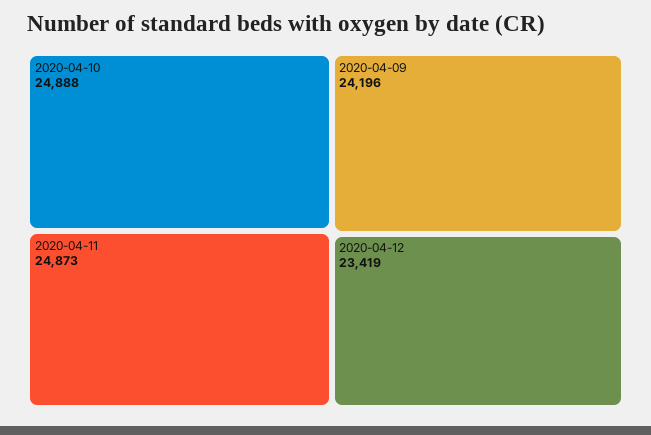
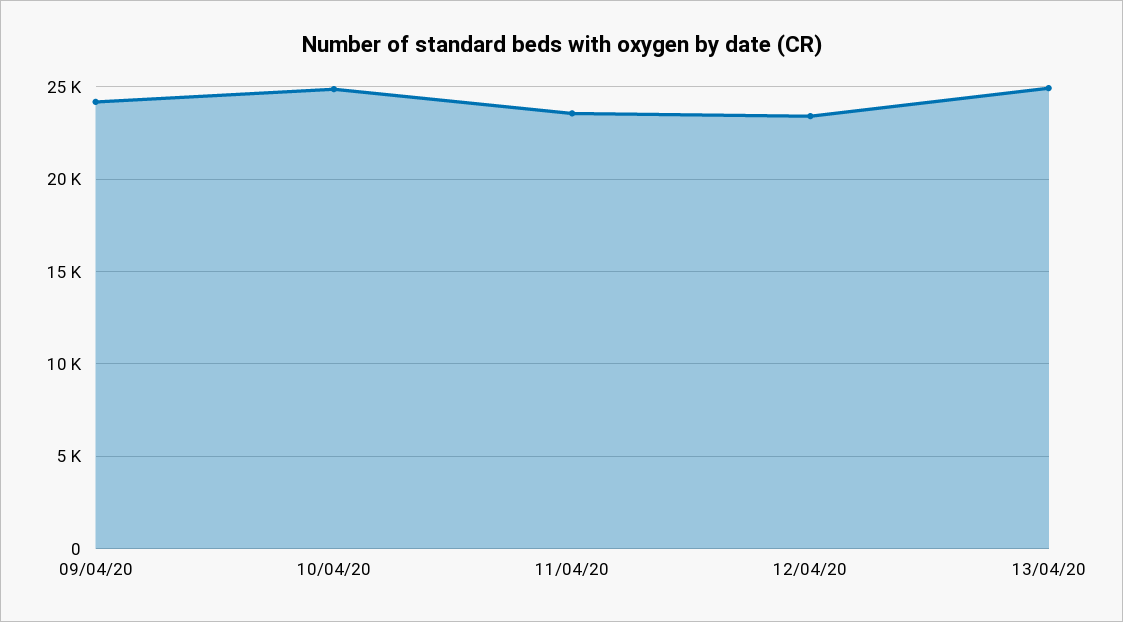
2020-04-11: 24873 -> 23500
13/04/20: none -> 25000

